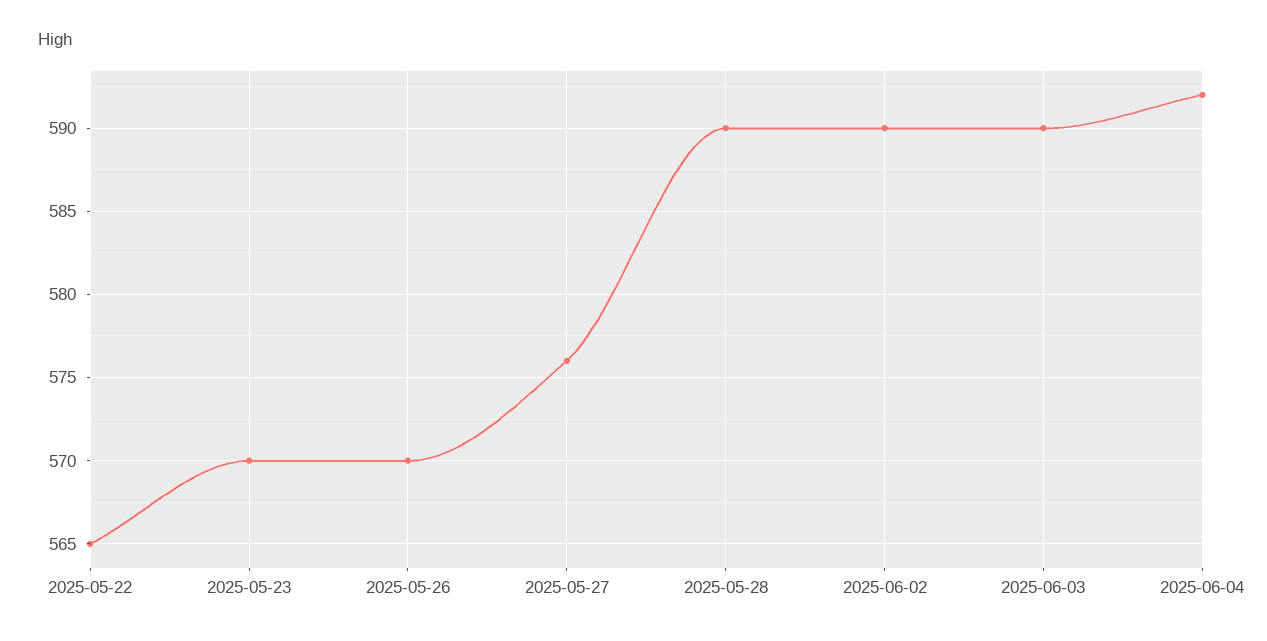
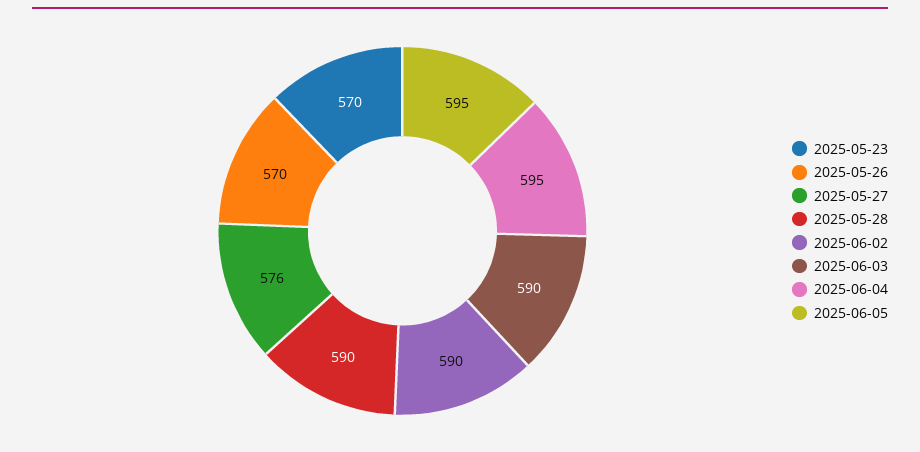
2025-05-22: 565 -> none
2025-06-04: 592 -> 595
2025-06-05: none -> 595

